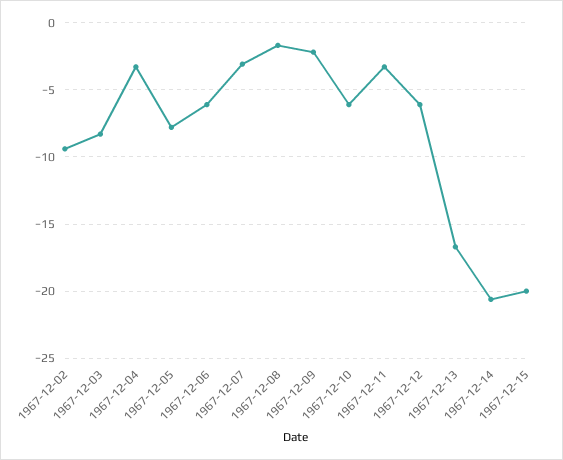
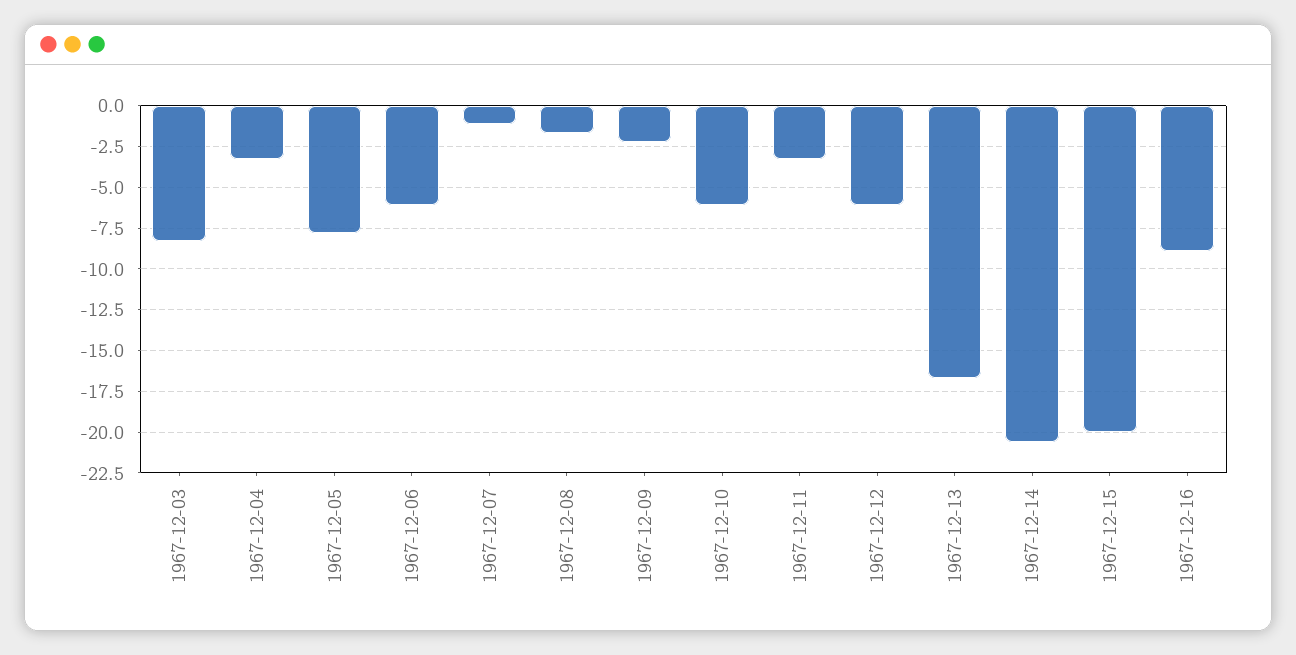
1967-12-02: -9.5 -> none
1967-12-07: -3 -> -1
1967-12-16: none -> -9

